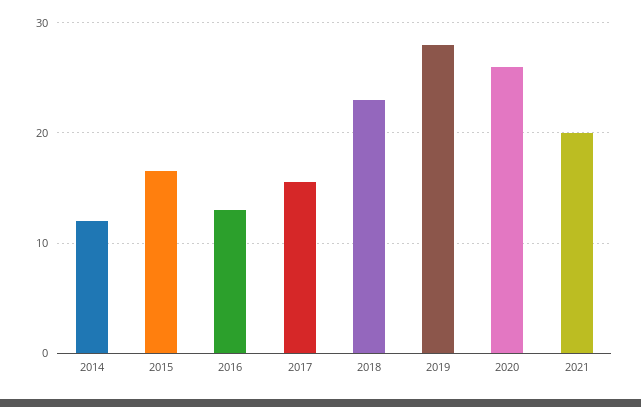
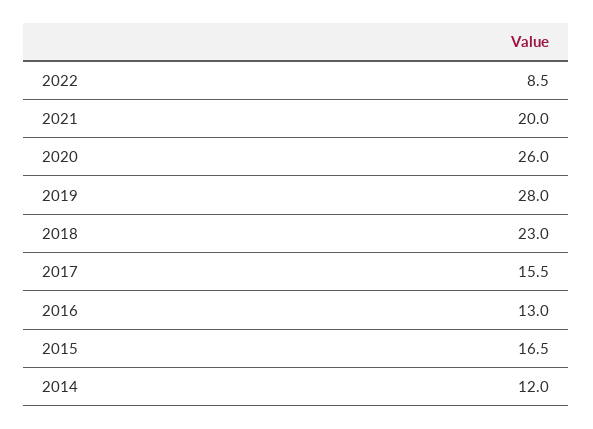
2022: none -> 8.5

